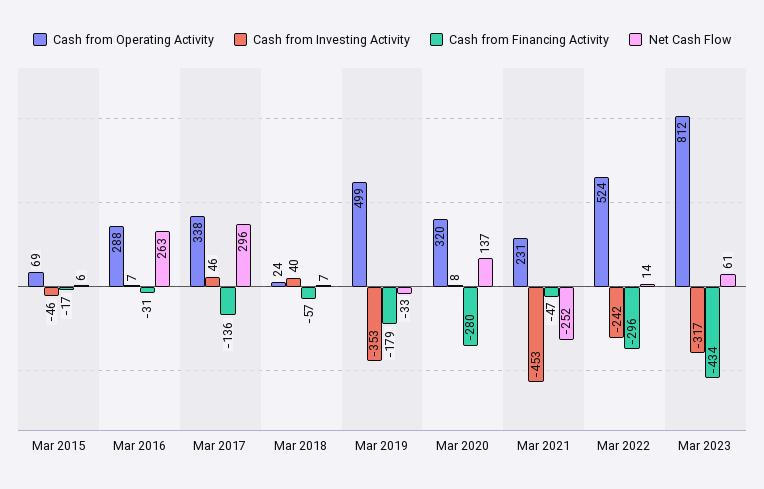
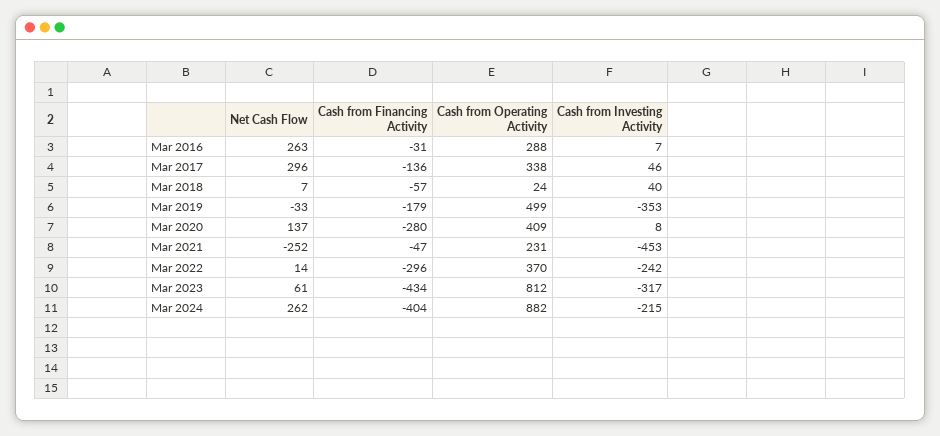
Cash from Operating Activity, Mar 2015: 69 -> none
Cash from Investing Activity, Mar 2015: -46 -> none
Cash from Financing Activity, Mar 2015: -17 -> none
Net Cash Flow, Mar 2015: 6 -> none
Cash from Operating Activity, Mar 2020: 320 -> 409
Cash from Operating Activity, Mar 2022: 524 -> 370
Net Cash Flow, Mar 2024: none -> 262
Cash from Financing Activity, Mar 2024: none -> -404
Cash from Operating Activity, Mar 2024: none -> 882
Cash from Investing Activity, Mar 2024: none -> -215

